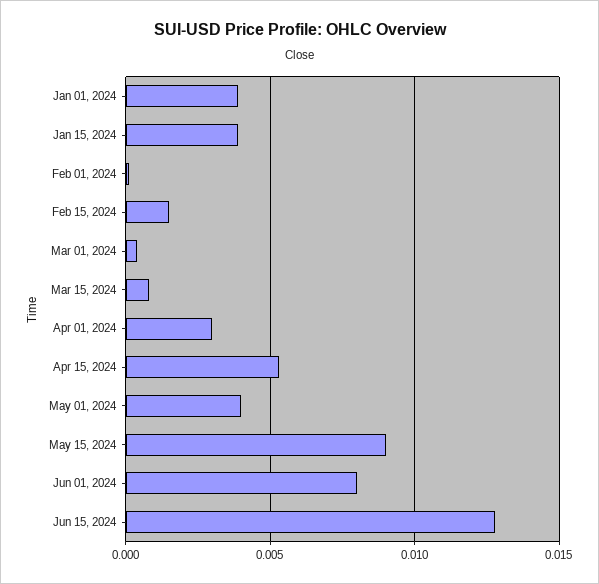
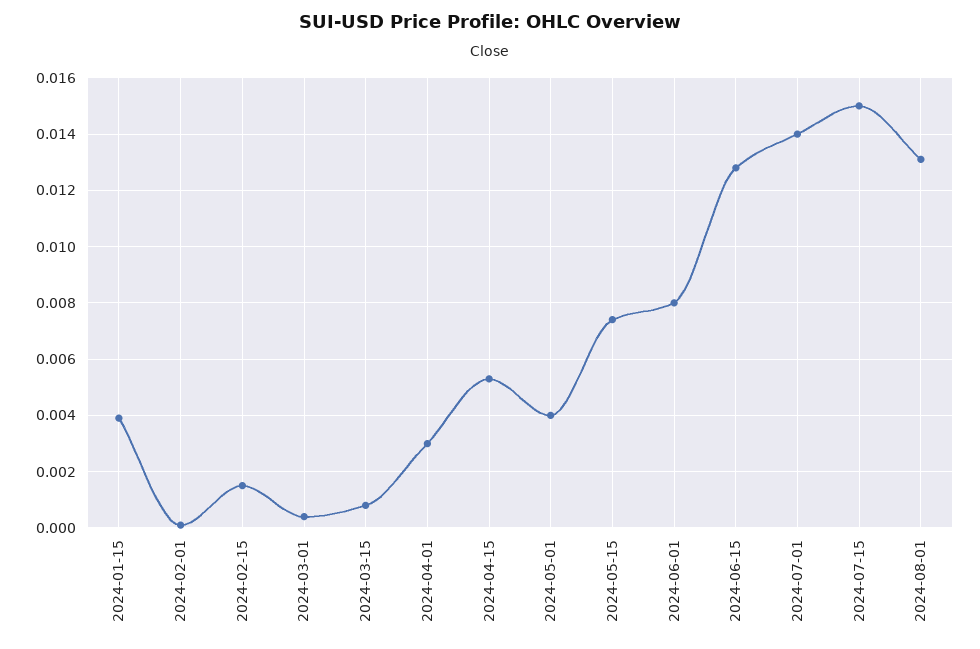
Jan 01, 2024: 0.004 -> none
May 15, 2024: 0.009 -> 0.0075
2024-07-01: none -> 0.014
2024-07-15: none -> 0.015
2024-08-01: none -> 0.013

